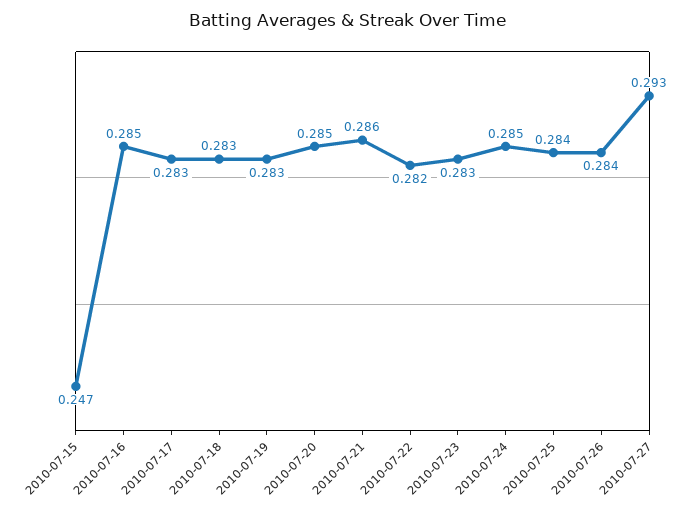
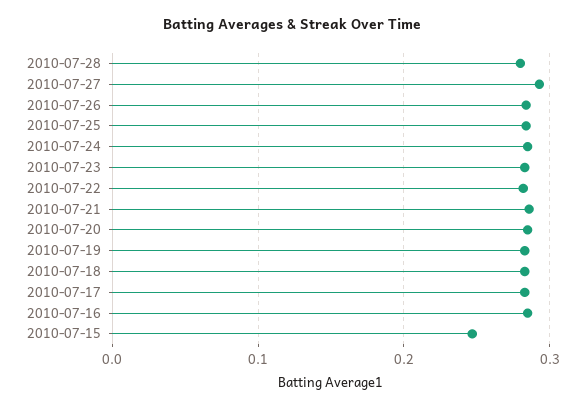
2010-07-28: none -> 0.28

